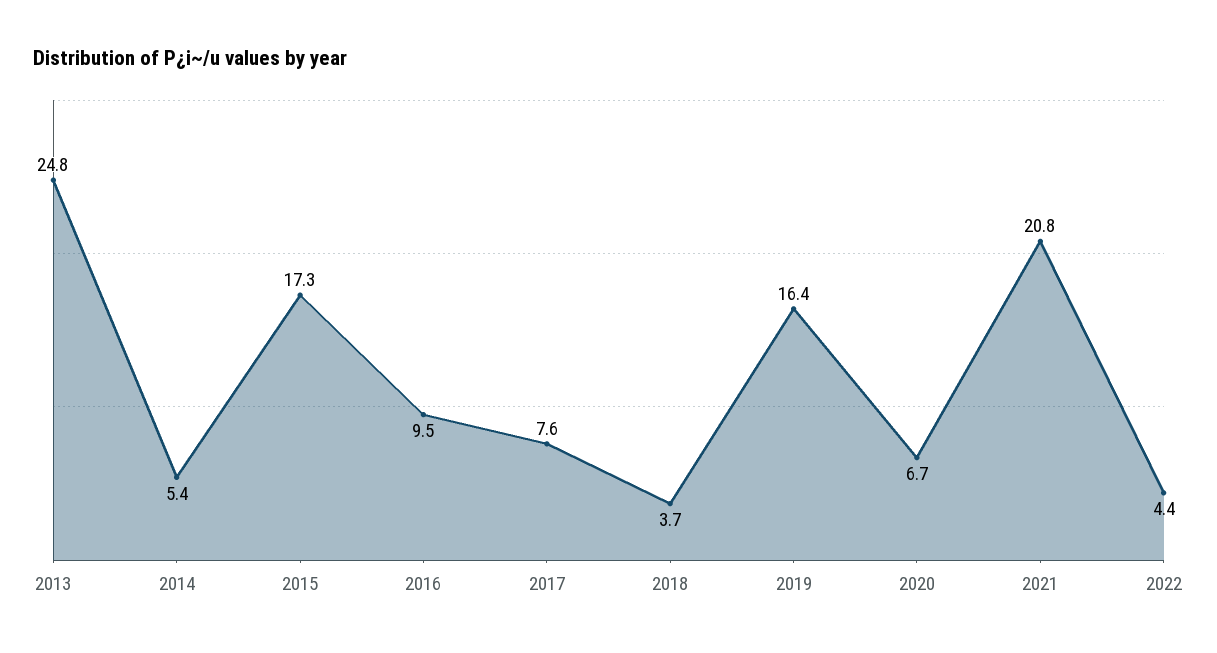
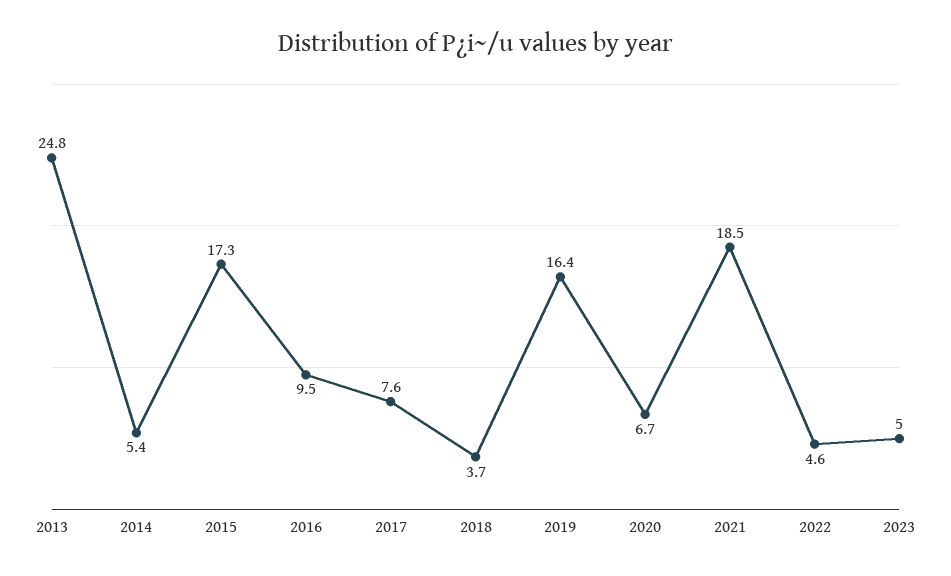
2021: 20.8 -> 18.5
2022: 4.4 -> 4.6
2023: none -> 5

